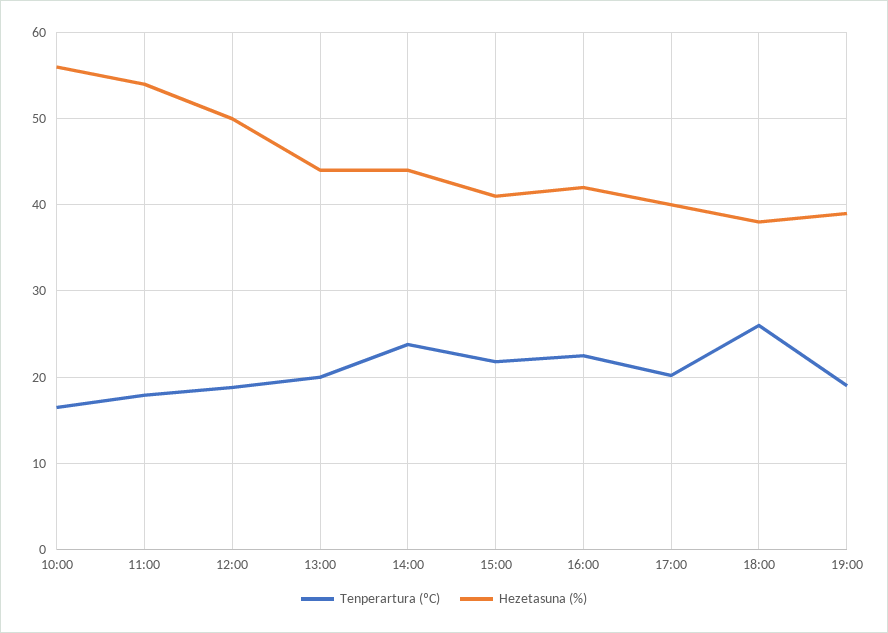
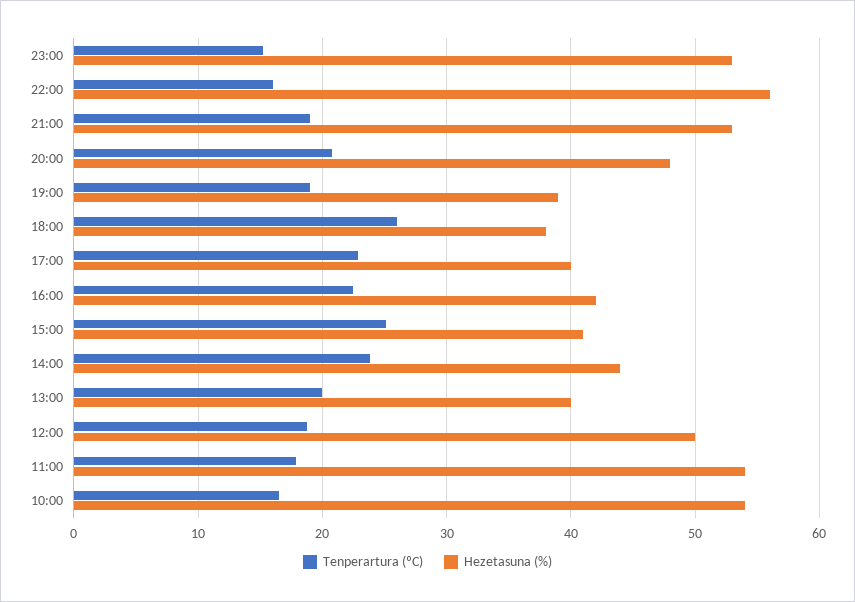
Hezetasuna (%), 10:00: 56 -> 54
Hezetasuna (%), 13:00: 44 -> 40
Tenperartura (ºC), 15:00: 22 -> 25
Tenperartura (ºC), 17:00: 20 -> 23
Tenperartura (ºC), 23:00: none -> 15
Hezetasuna (%), 23:00: none -> 53
Tenperartura (ºC), 22:00: none -> 16
Hezetasuna (%), 22:00: none -> 56
Tenperartura (ºC), 21:00: none -> 19
Hezetasuna (%), 21:00: none -> 53
Tenperartura (ºC), 20:00: none -> 21
Hezetasuna (%), 20:00: none -> 48

